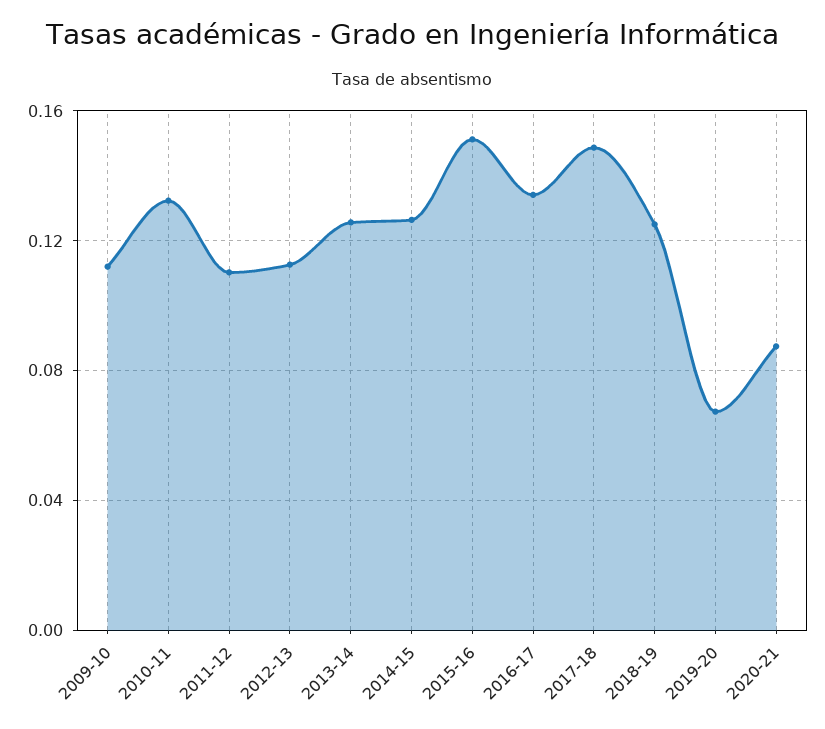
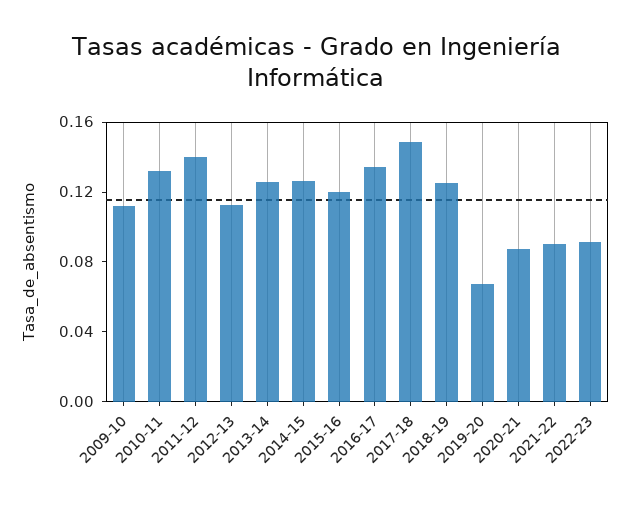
2011-12: 0.11 -> 0.14
2015-16: 0.15 -> 0.12
2021-22: none -> 0.09
2022-23: none -> 0.09

